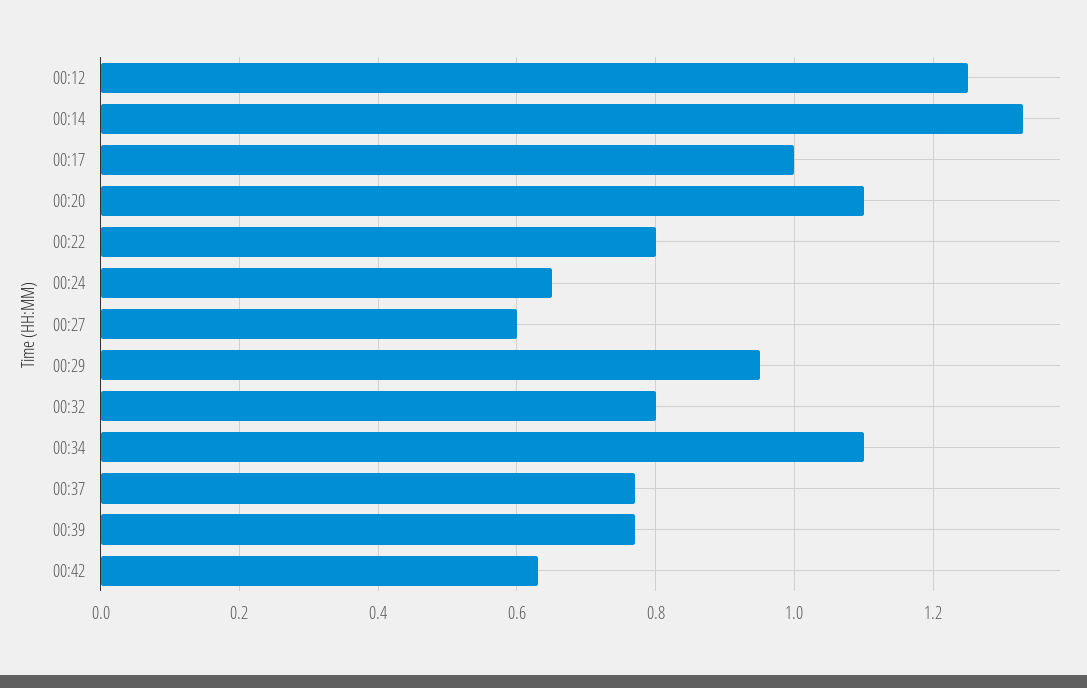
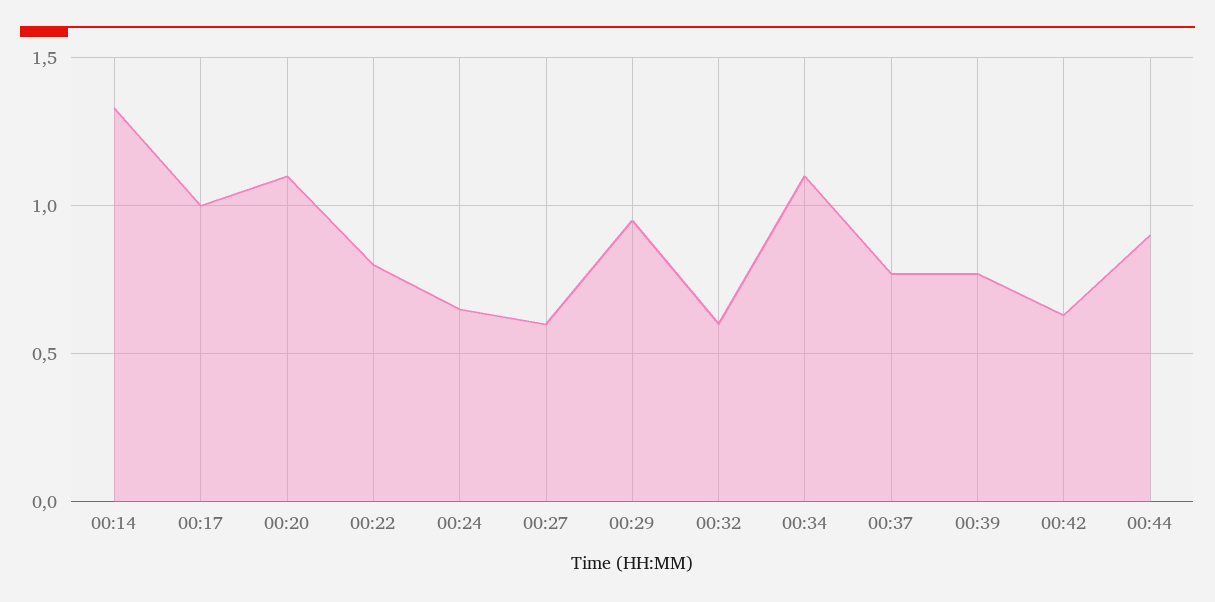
00:12: 1.25 -> none
00:32: 0.8 -> 0.6
00:44: none -> 0.9

